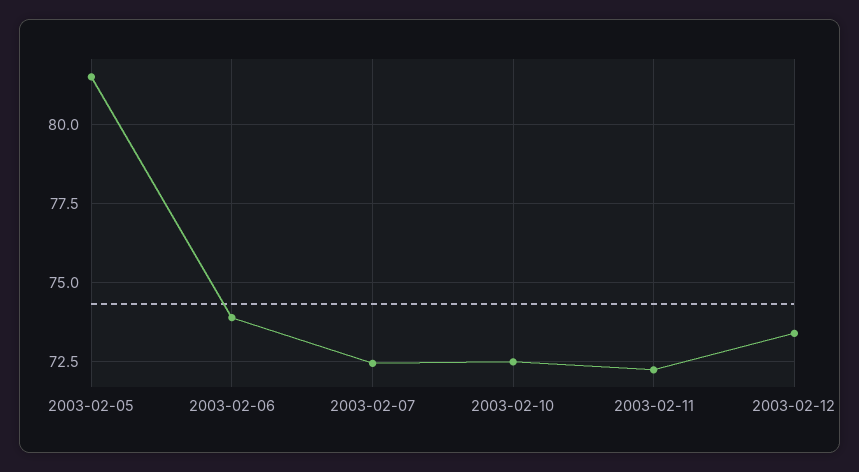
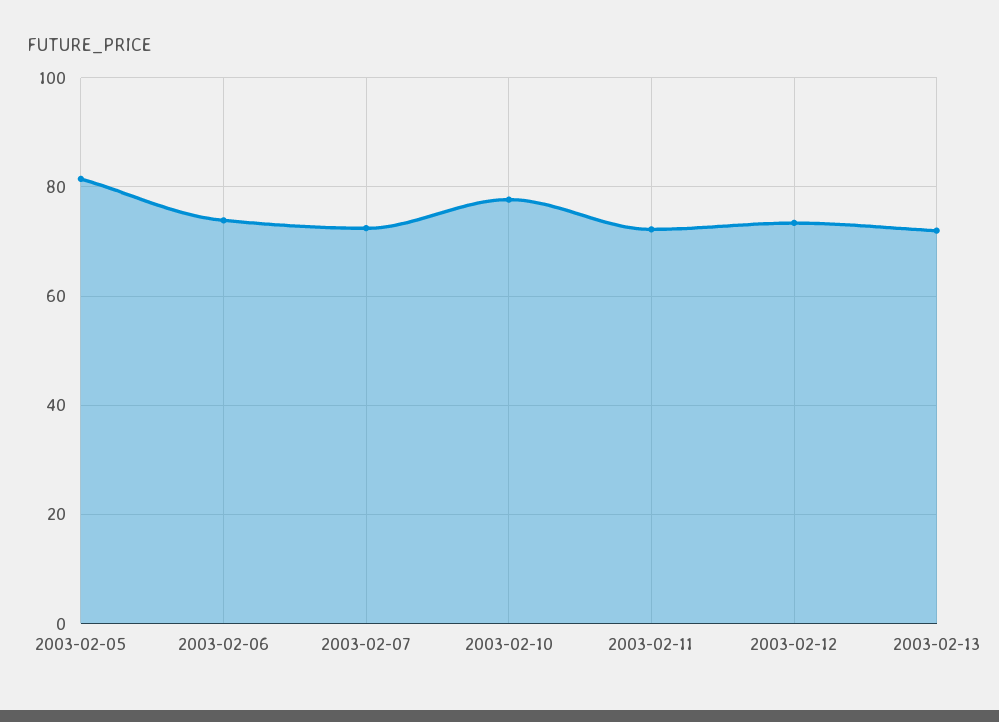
2003-02-10: 72.5 -> 78
2003-02-13: none -> 72

